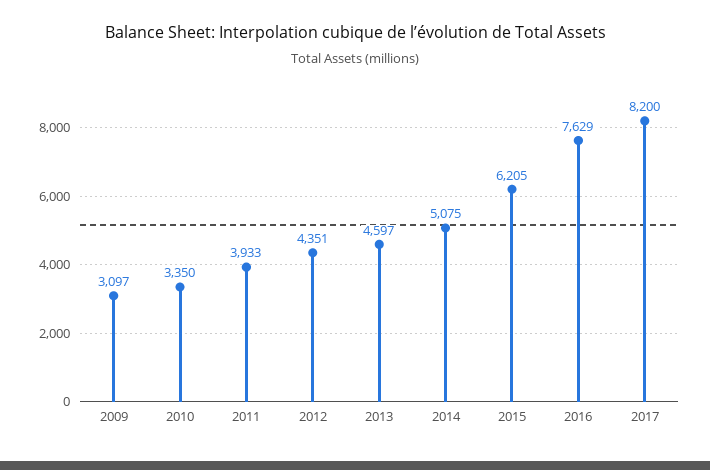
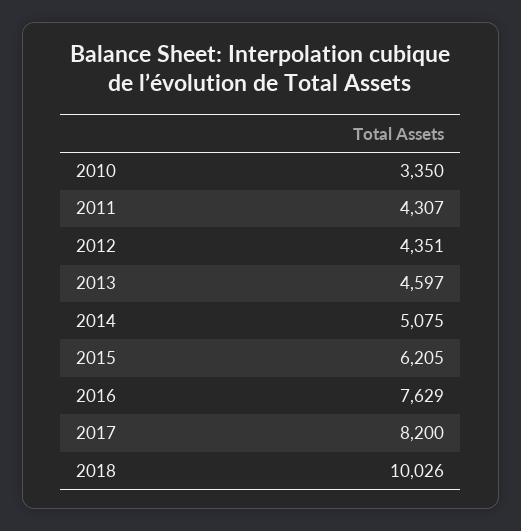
2009: 3097 -> none
2011: 3933 -> 4307
2018: none -> 10026

